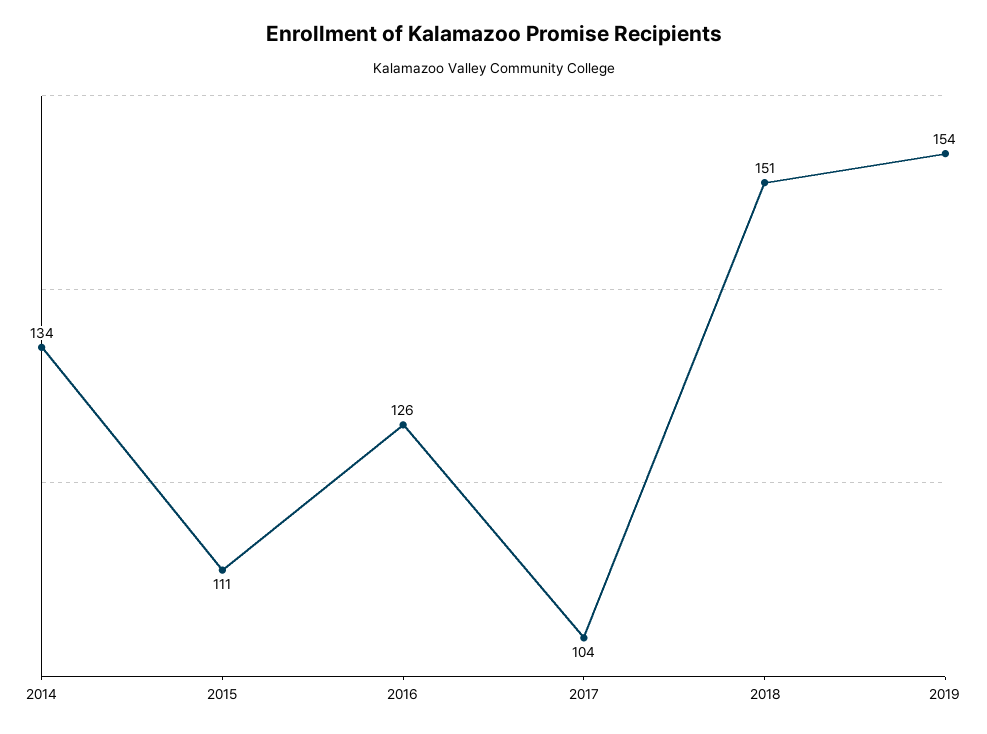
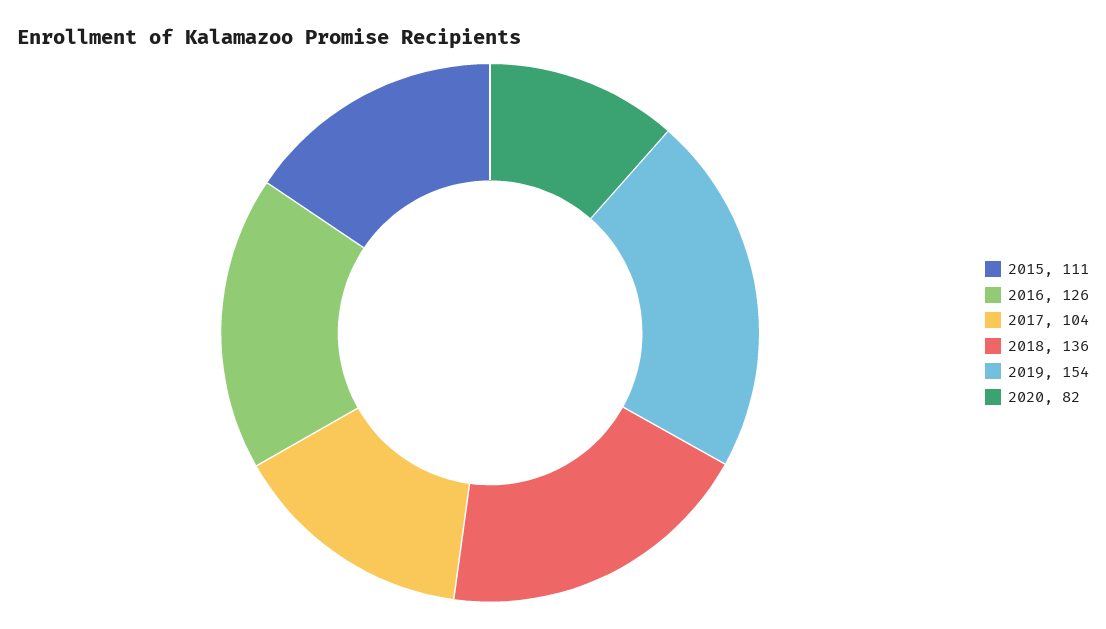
2014: 134 -> none
2018: 151 -> 136
2020: none -> 82

